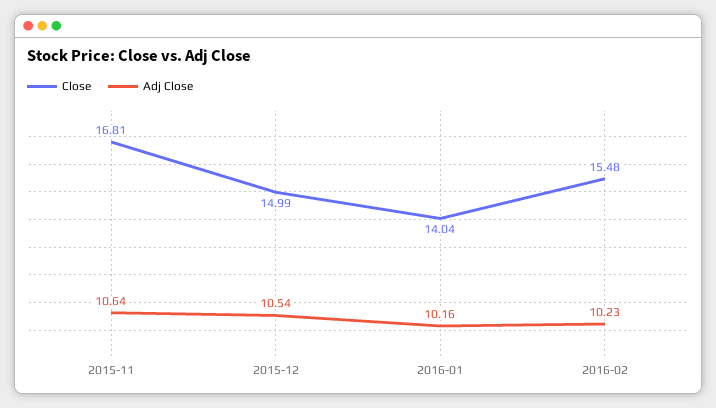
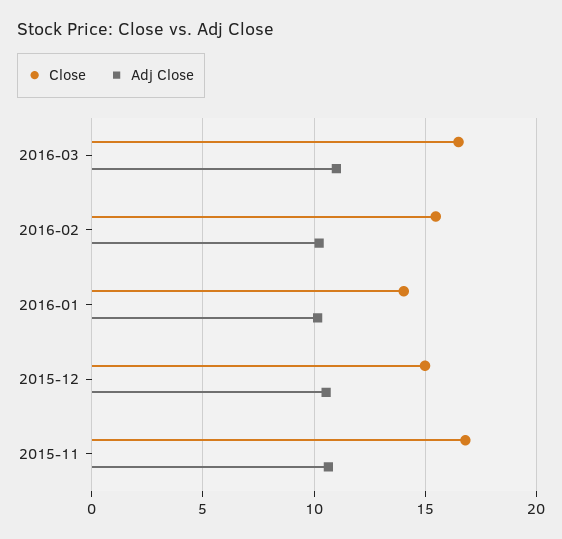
Close, 2016-03: none -> 16.5
Adj Close, 2016-03: none -> 11

